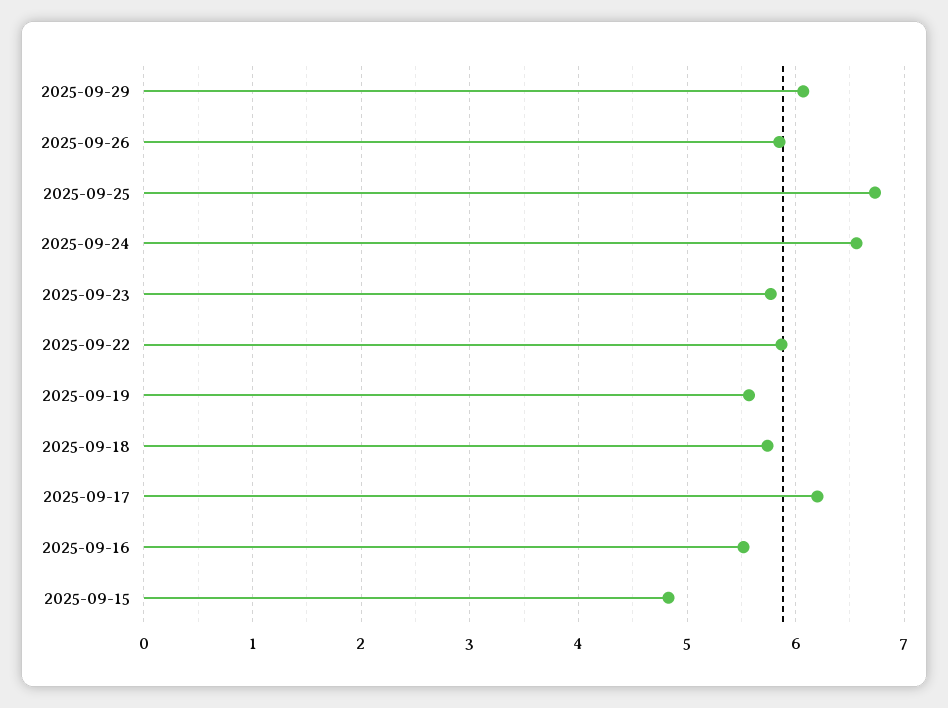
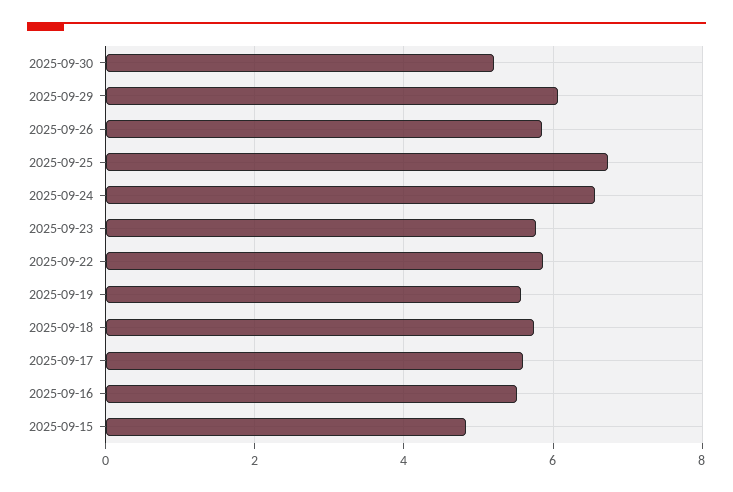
2025-09-17: 6.2 -> 5.6
2025-09-30: none -> 5.2

